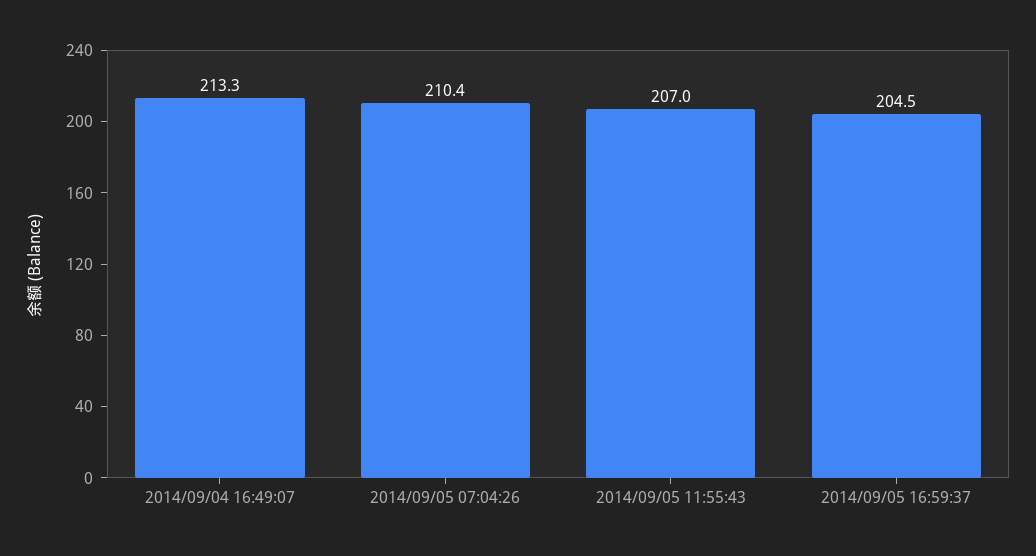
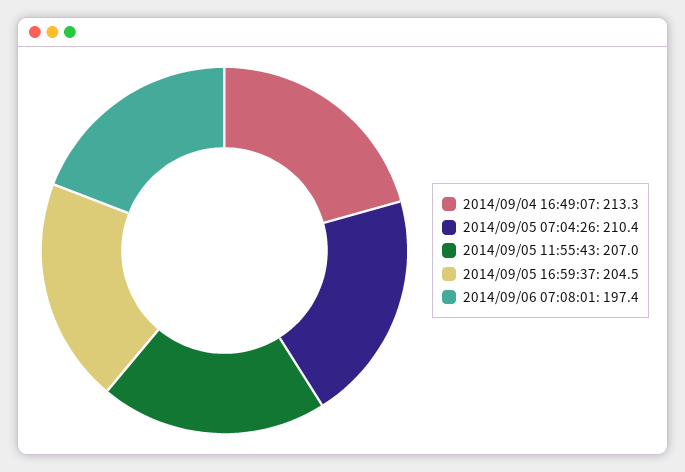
2014/09/06 07:08:01: none -> 197.4

